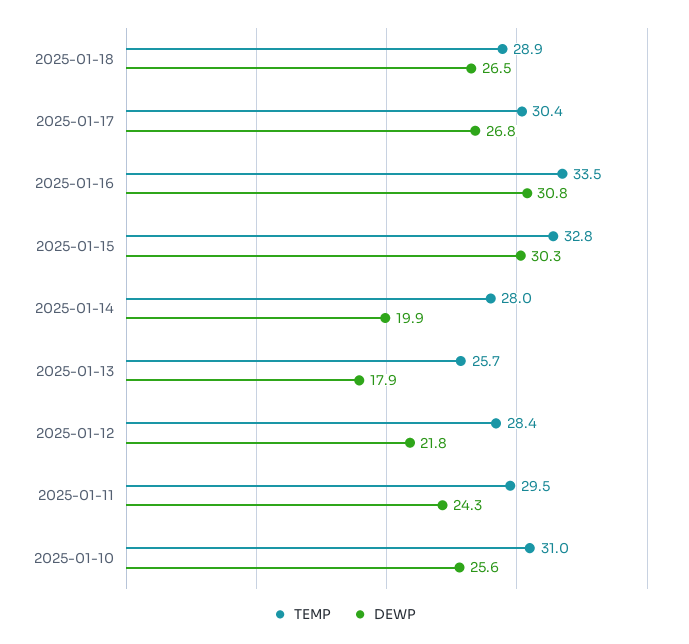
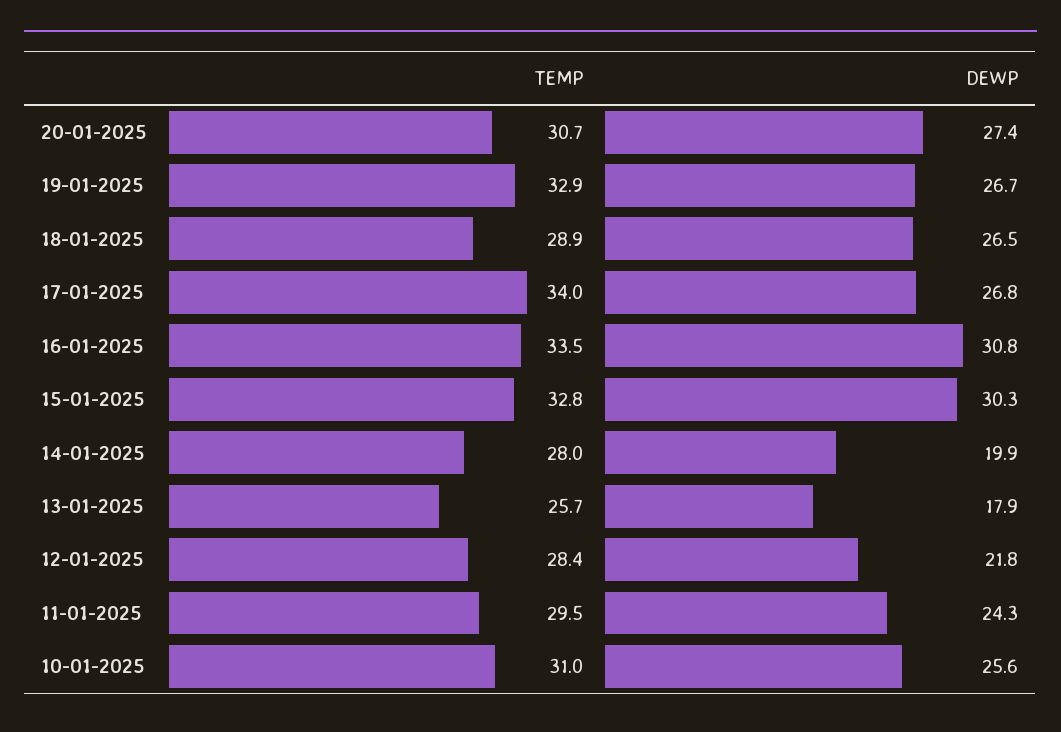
TEMP, 2025-01-17: 30.4 -> 34
TEMP, 20-01-2025: none -> 30.7
DEWP, 20-01-2025: none -> 27.4
TEMP, 19-01-2025: none -> 32.9
DEWP, 19-01-2025: none -> 26.7

